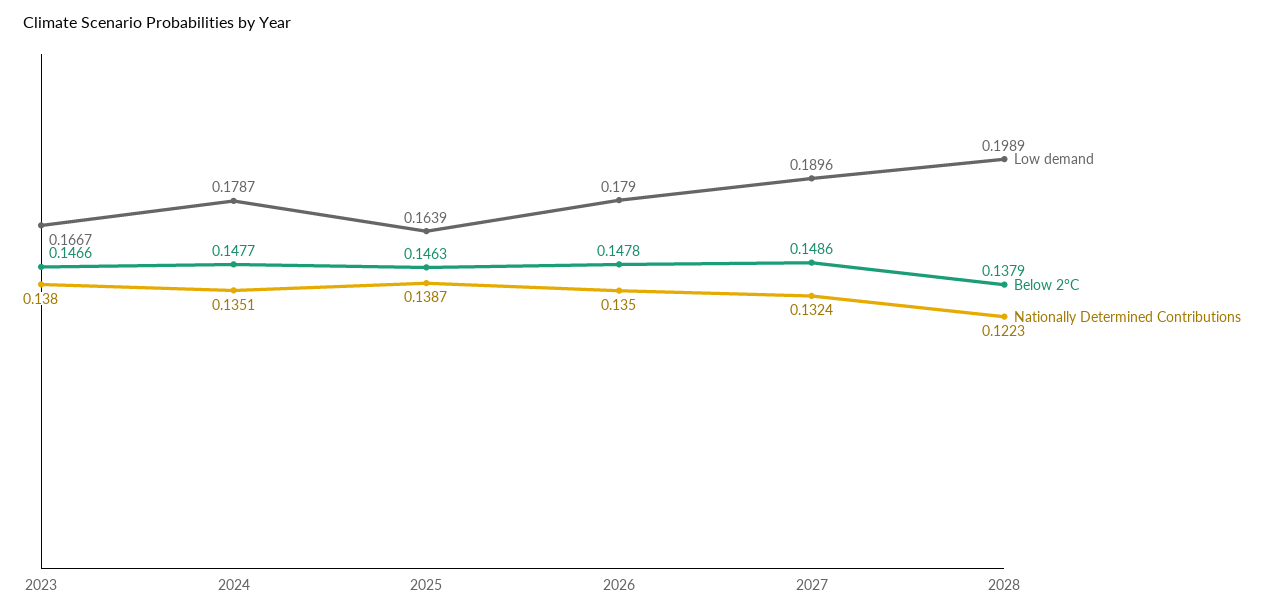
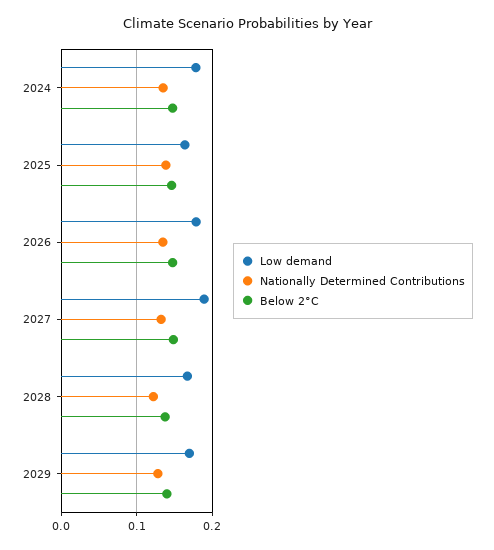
Low demand, 2023: 0.1667 -> none
Below 2°C, 2023: 0.1466 -> none
Nationally Determined Contributions, 2023: 0.138 -> none
Low demand, 2028: 0.1989 -> 0.17
Low demand, 2029: none -> 0.17
Nationally Determined Contributions, 2029: none -> 0.13
Below 2°C, 2029: none -> 0.14

